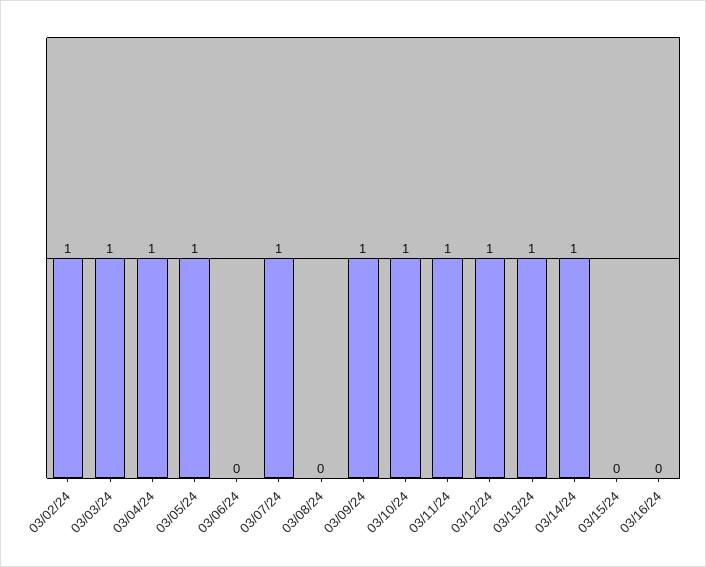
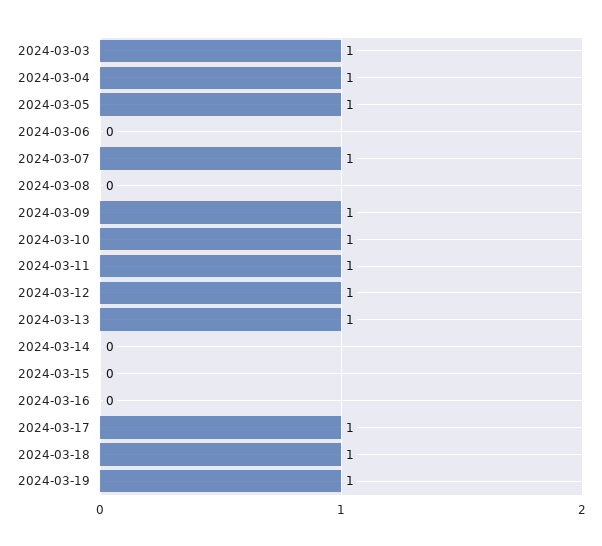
03/02/24: 1 -> none
03/14/24: 1 -> 0
2024-03-17: none -> 1
2024-03-18: none -> 1
2024-03-19: none -> 1

